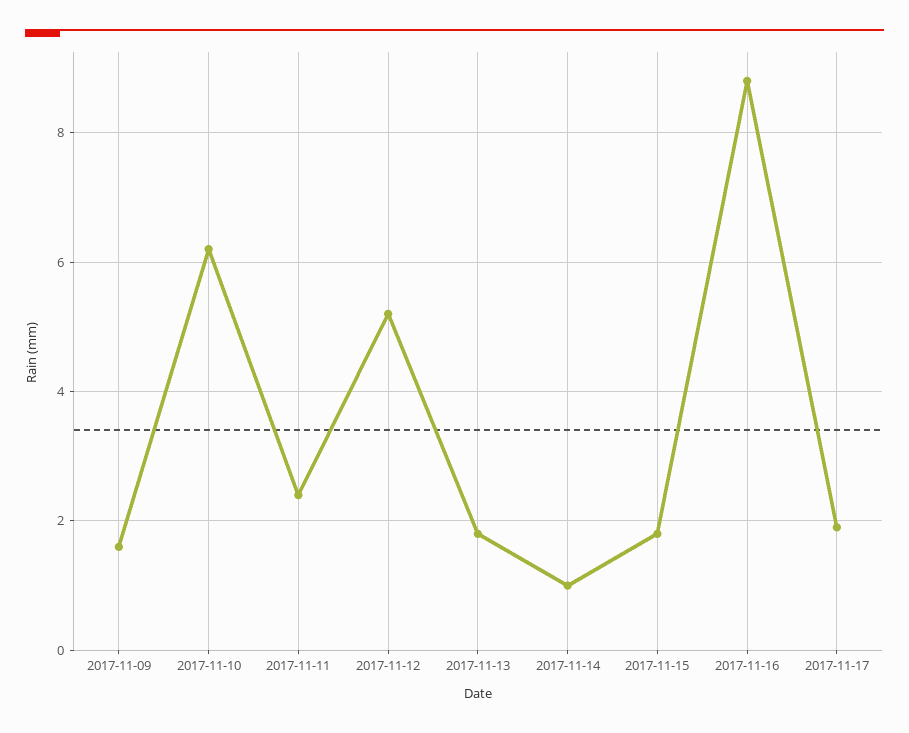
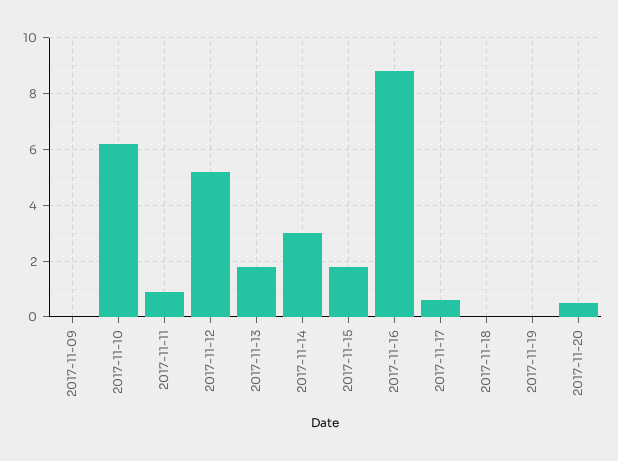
2017-11-09: 1.5 -> 0
2017-11-11: 2.5 -> 1
2017-11-14: 1 -> 3
2017-11-17: 2 -> 0.5
2017-11-18: none -> 0
2017-11-19: none -> 0
2017-11-20: none -> 0.5

